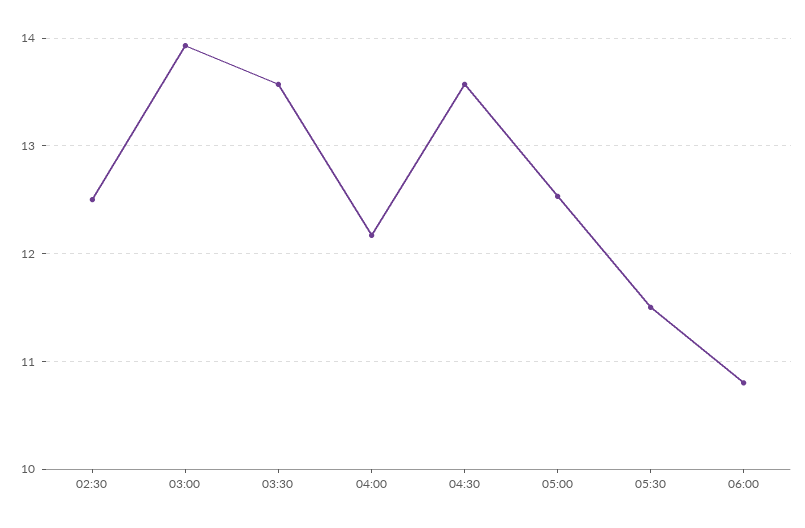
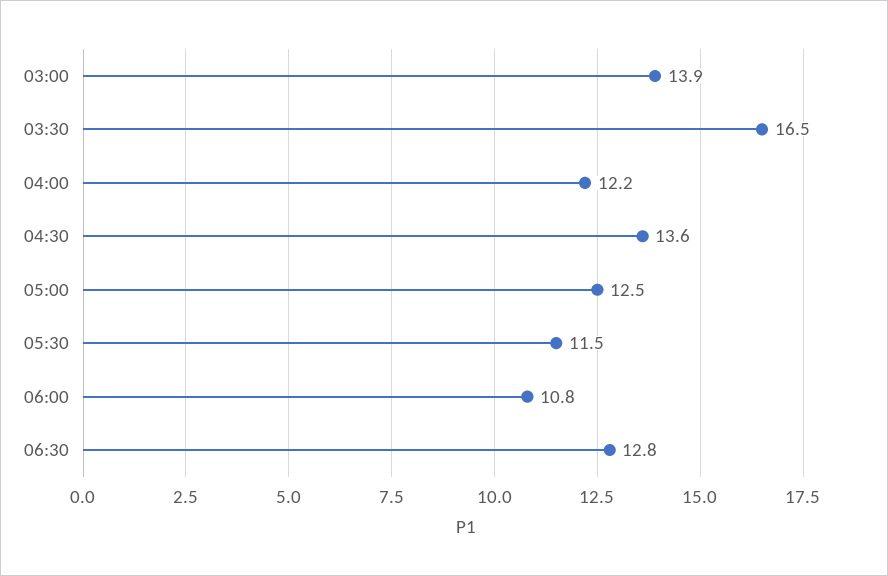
02:30: 12.5 -> none
03:30: 13.6 -> 16.5
06:30: none -> 12.8

